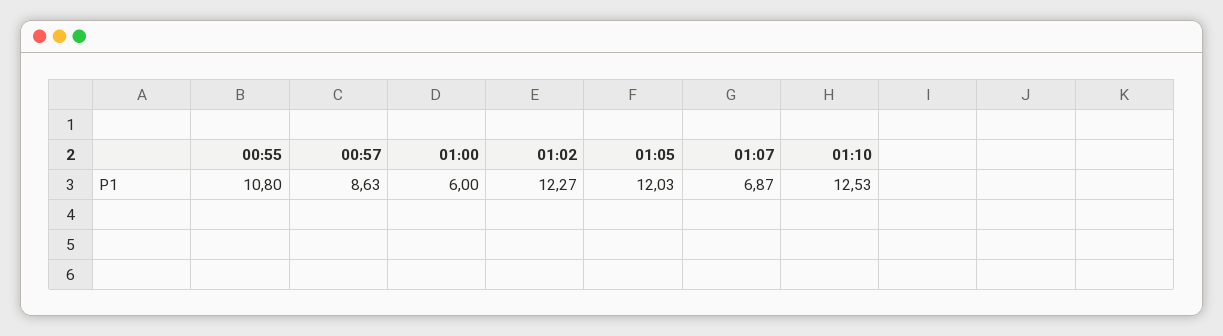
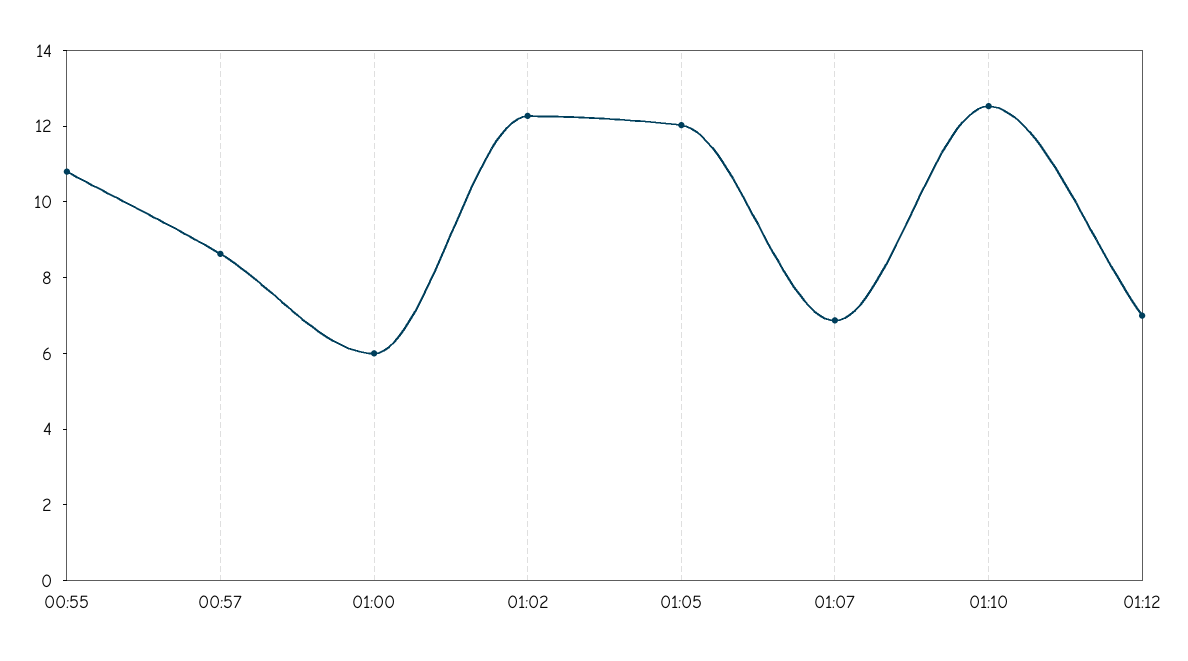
01:12: none -> 7

